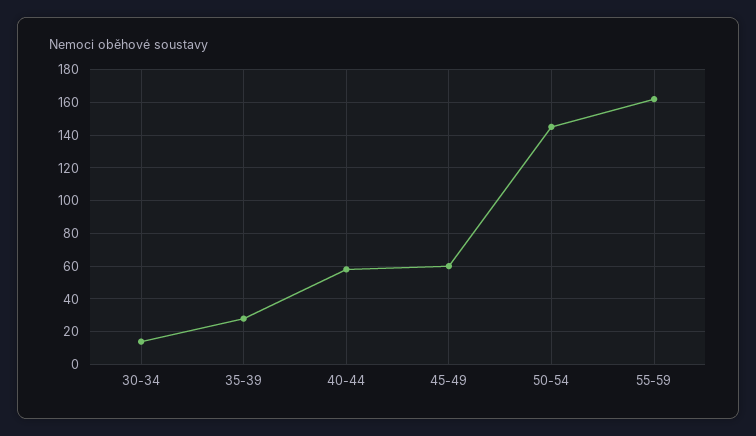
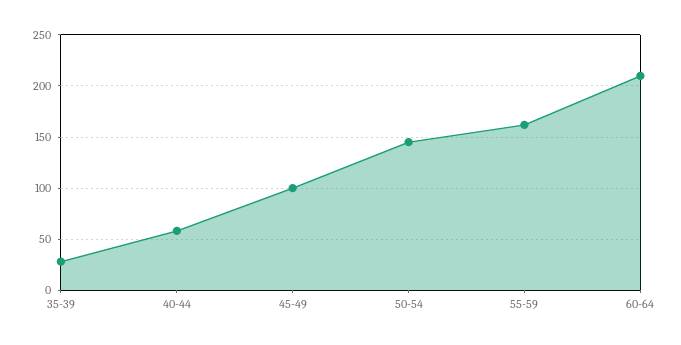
30-34: 15 -> none
45-49: 60 -> 100
60-64: none -> 210

